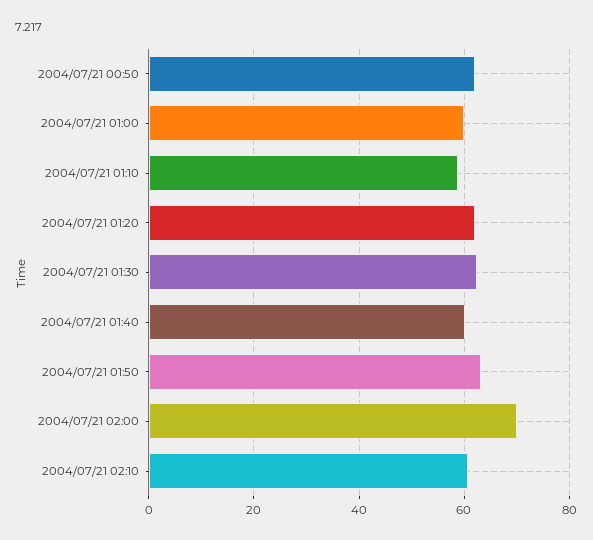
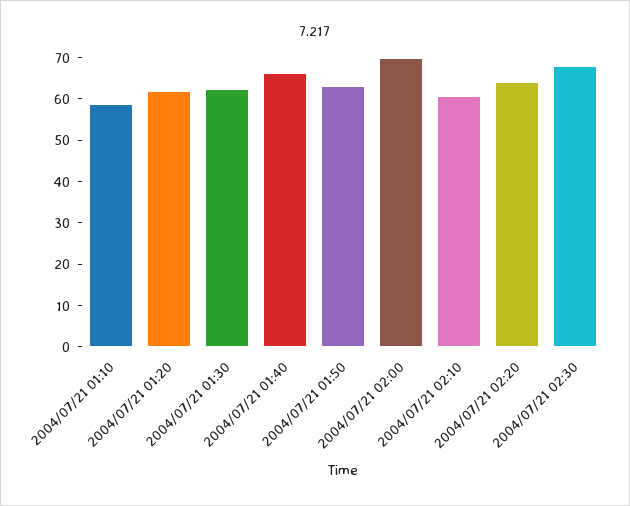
2004/07/21 00:50: 62 -> none
2004/07/21 01:00: 60 -> none
2004/07/21 01:40: 60 -> 66
2004/07/21 02:20: none -> 64
2004/07/21 02:30: none -> 68

